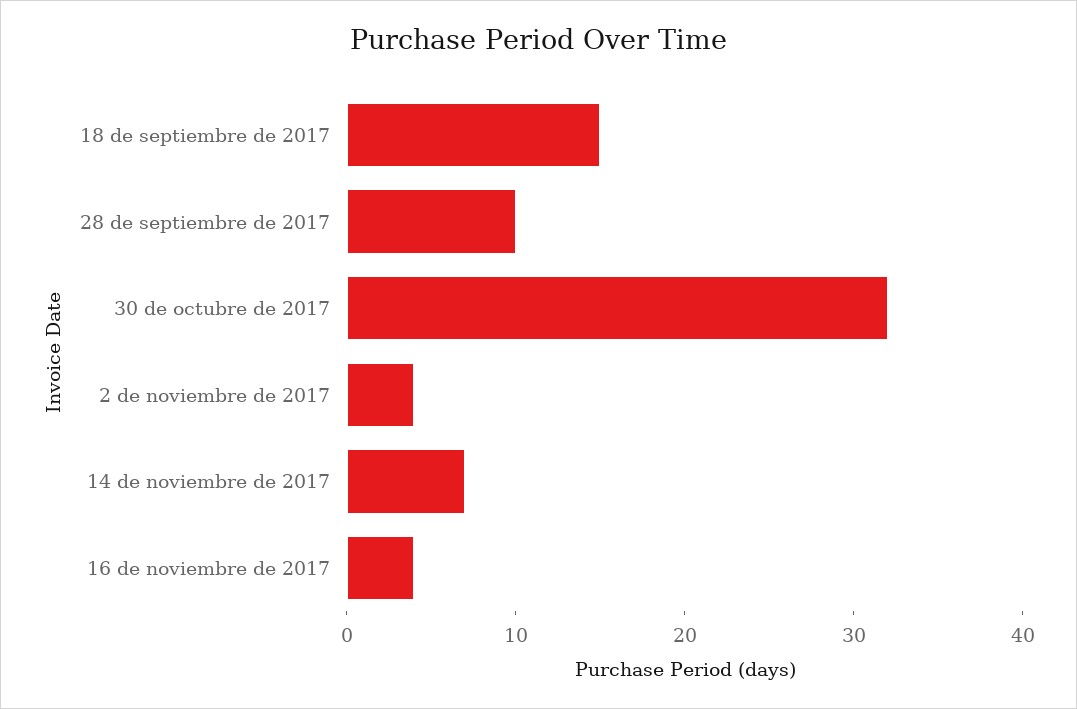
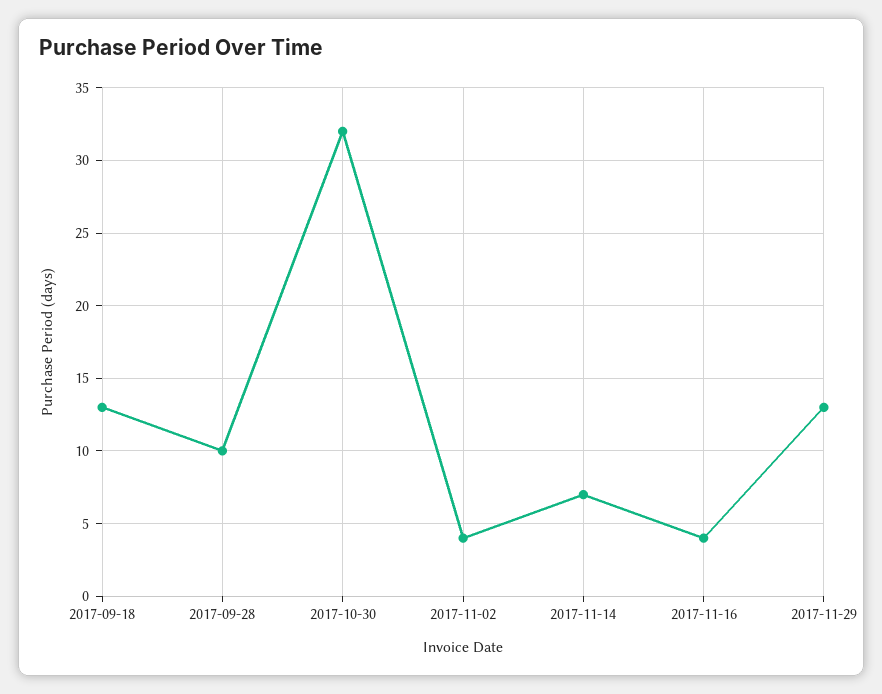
18 de septiembre de 2017: 15 -> 13
2017-11-29: none -> 13

